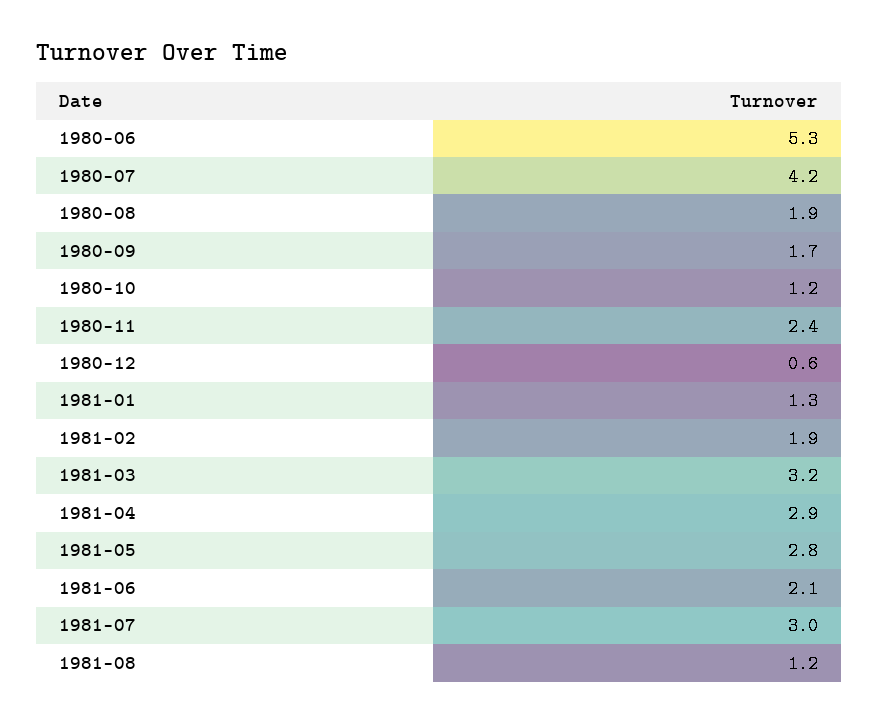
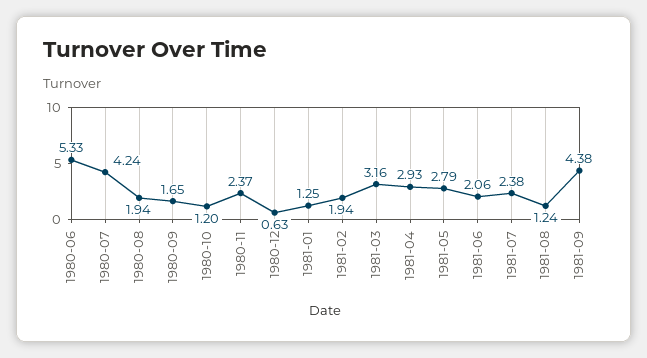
1981-07: 3 -> 2.38
1981-09: none -> 4.38

